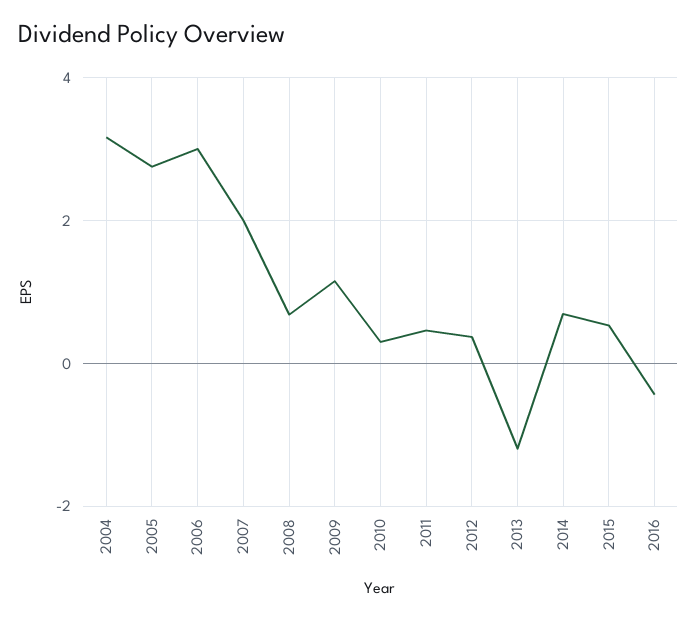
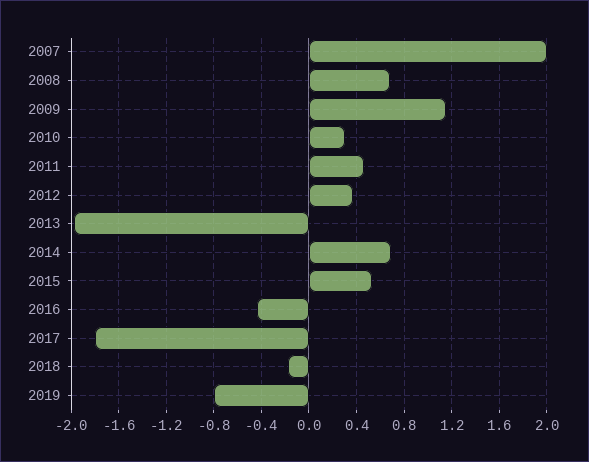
2004: 3.2 -> none
2005: 2.8 -> none
2006: 3 -> none
2013: -1.2 -> -2
2017: none -> -1.8
2018: none -> -0.2
2019: none -> -0.8

